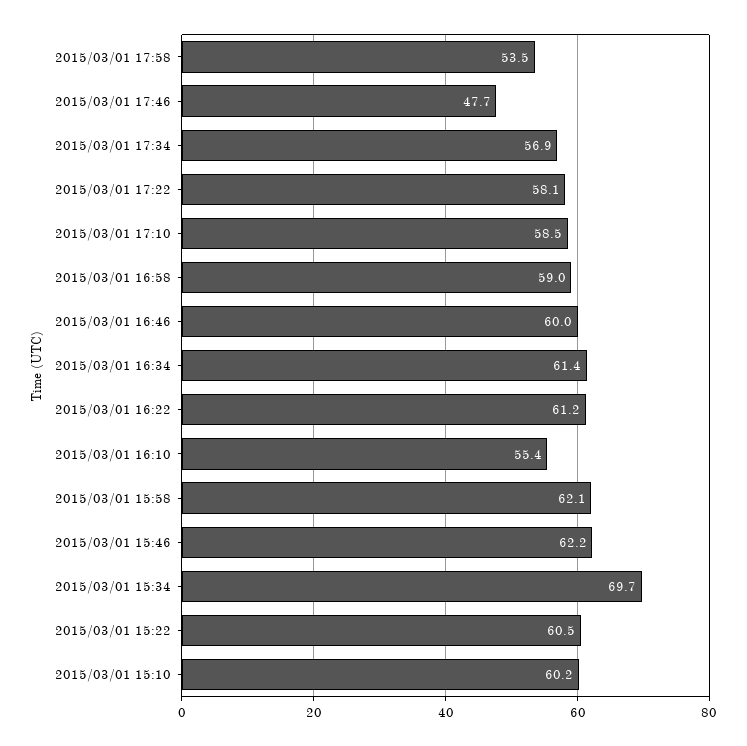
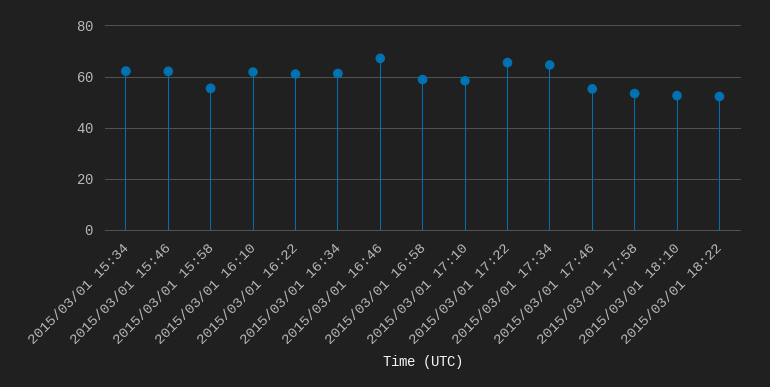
2015/03/01 17:46: 47.7 -> 55
2015/03/01 17:34: 56.9 -> 65
2015/03/01 17:22: 58.1 -> 65
2015/03/01 16:46: 60 -> 67.5
2015/03/01 16:10: 55.4 -> 62.5
2015/03/01 15:58: 62.1 -> 55
2015/03/01 15:34: 69.7 -> 62.5
2015/03/01 15:22: 60.5 -> none
2015/03/01 15:10: 60.2 -> none
2015/03/01 18:10: none -> 52.5
2015/03/01 18:22: none -> 52.5

